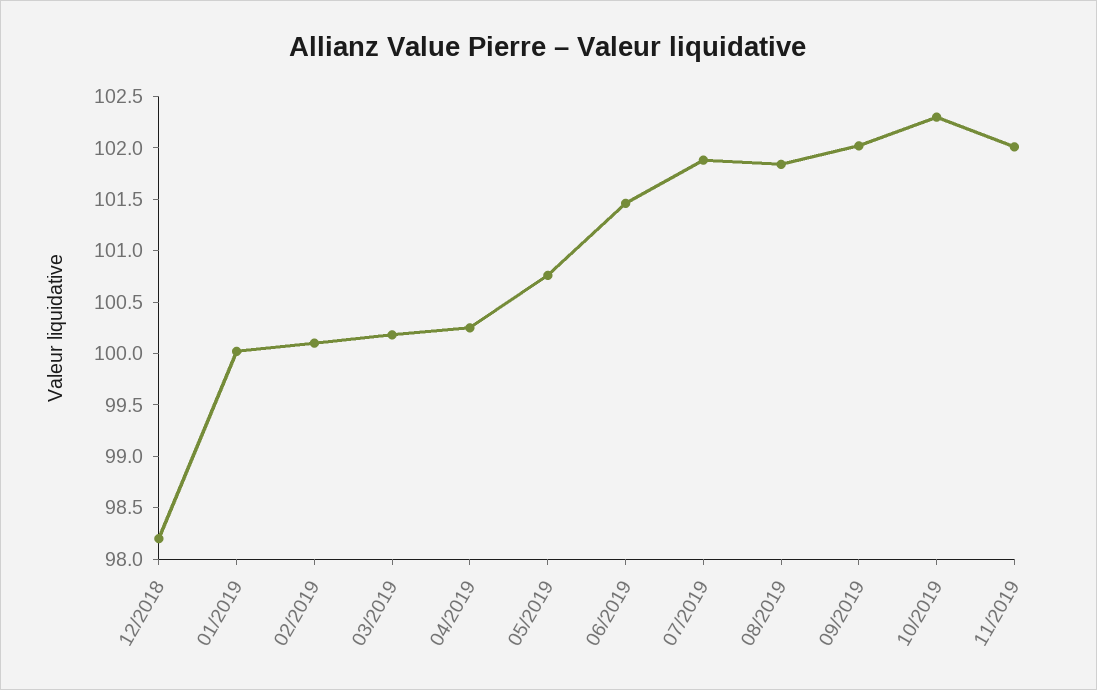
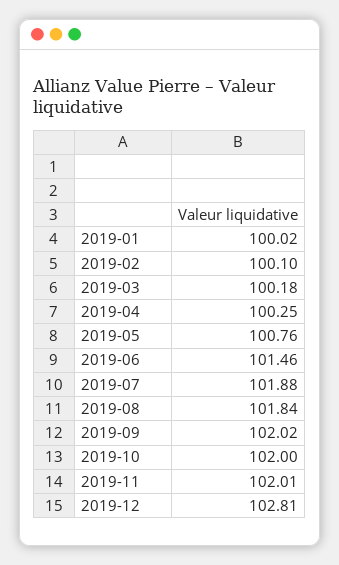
12/2018: 98.2 -> none
10/2019: 102.3 -> 102
2019-12: none -> 102.81

